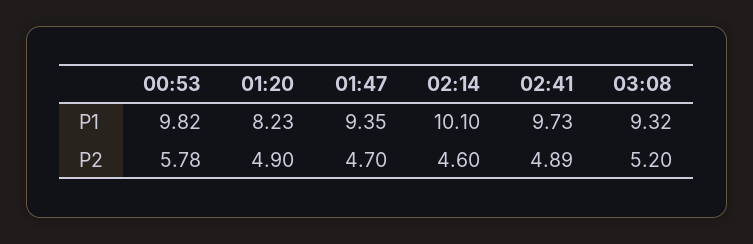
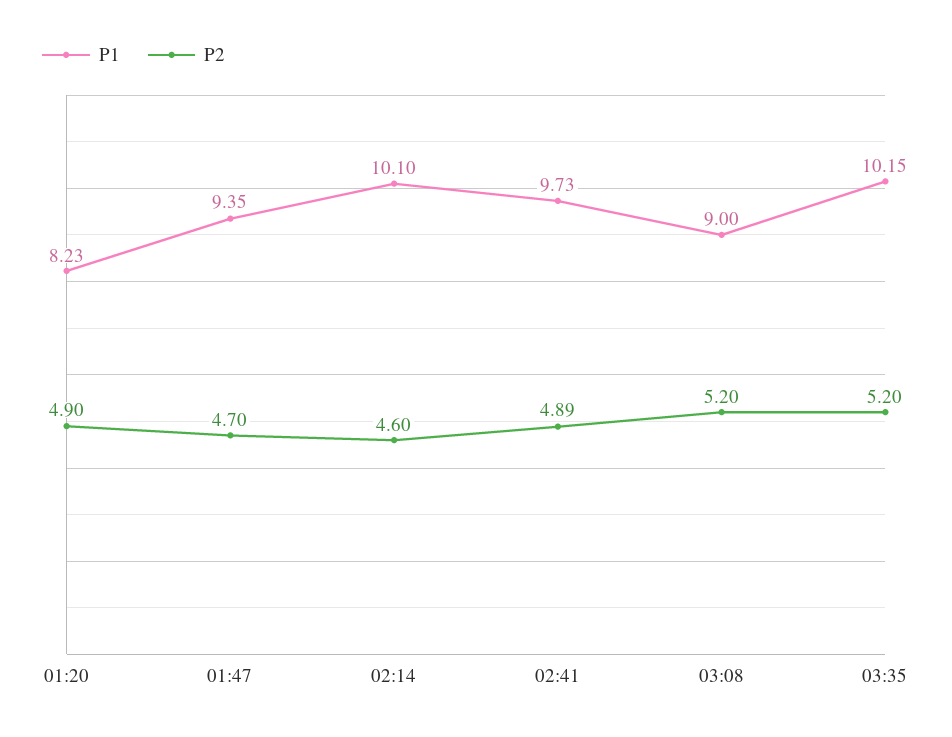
P1, 00:53: 9.82 -> none
P1, 03:08: 9.32 -> 9
P2, 00:53: 5.78 -> none
P1, 03:35: none -> 10.15
P2, 03:35: none -> 5.2

